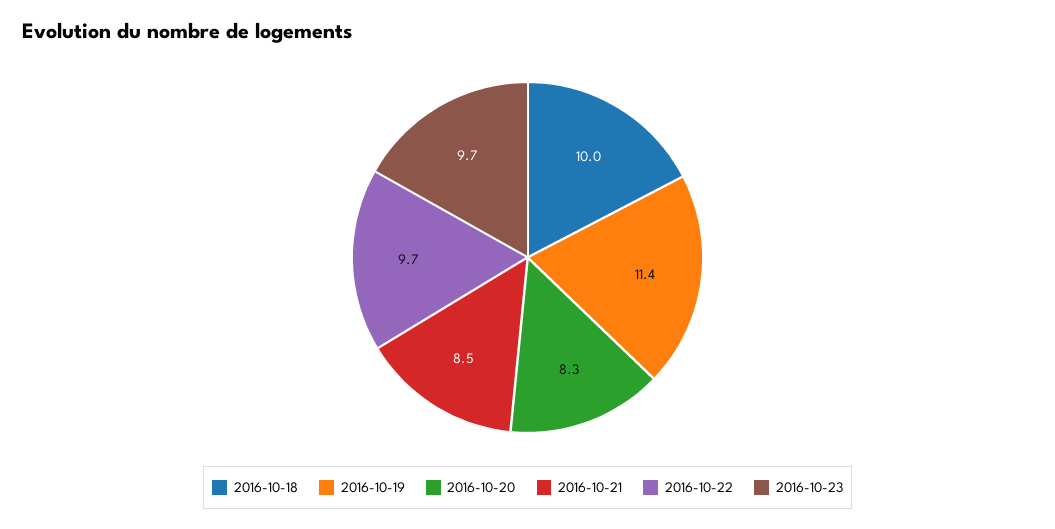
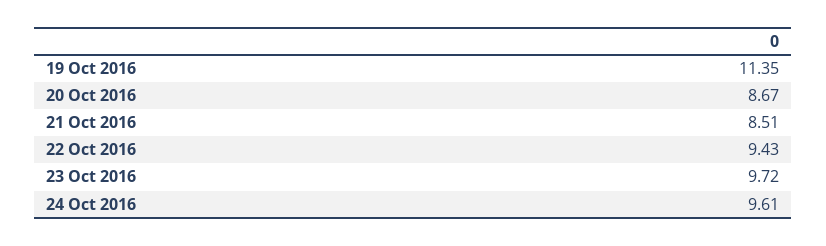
2016-10-18: 10 -> none
2016-10-20: 8.3 -> 8.67
2016-10-22: 9.7 -> 9.43
24 Oct 2016: none -> 9.61

